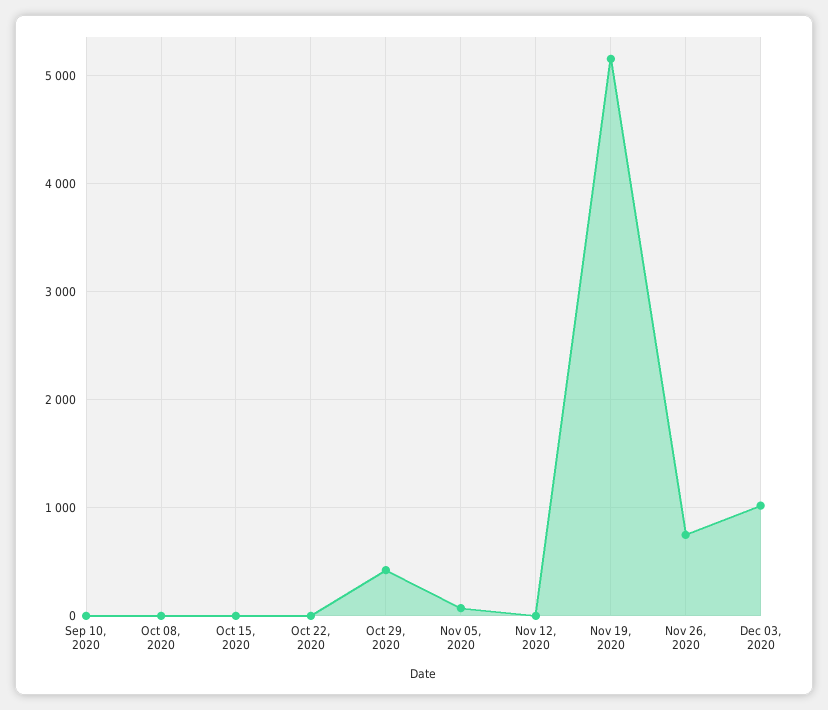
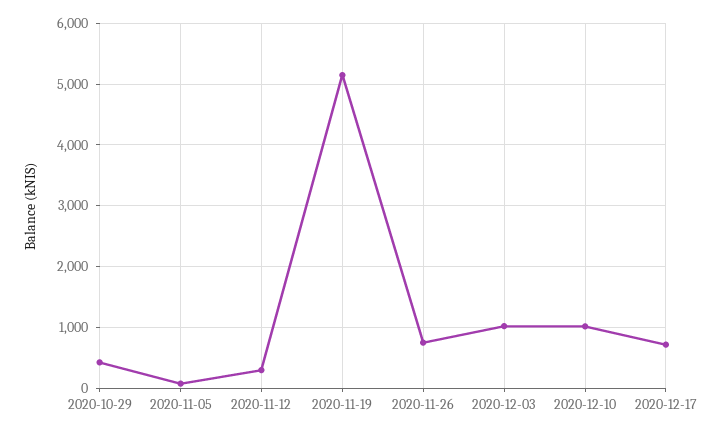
Sep 10, 2020: 0 -> none
Oct 08, 2020: 0 -> none
Oct 15, 2020: 0 -> none
Oct 22, 2020: 0 -> none
Nov 12, 2020: 0 -> 300
2020-12-10: none -> 1000
2020-12-17: none -> 700

